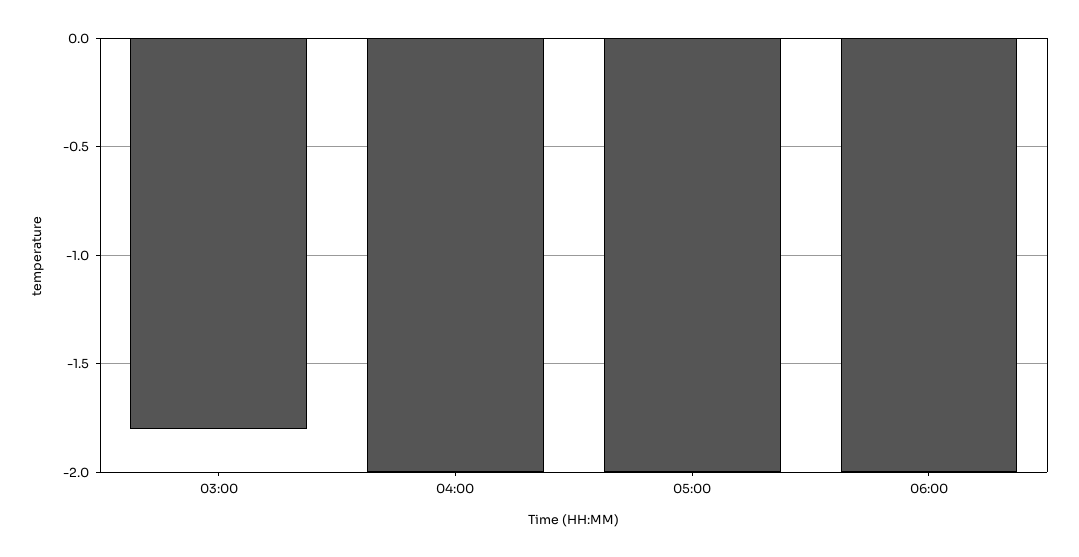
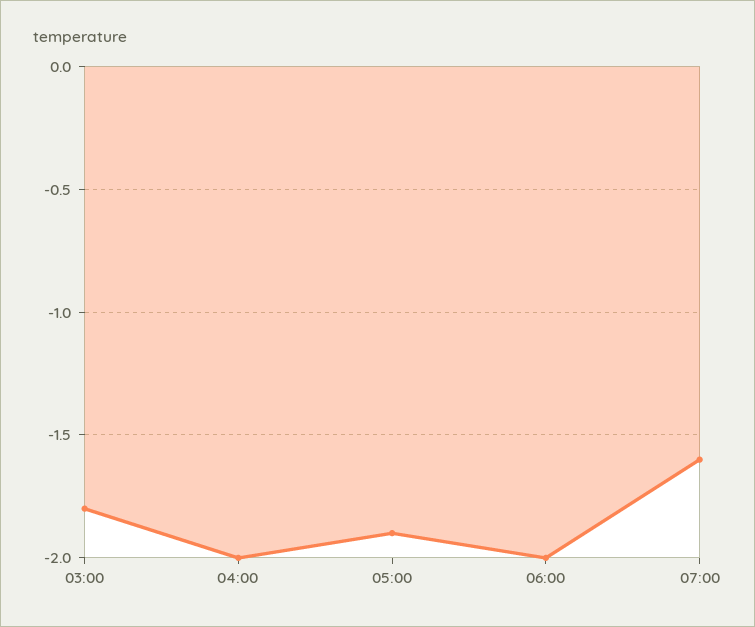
05:00: -2 -> -1.9
07:00: none -> -1.6

